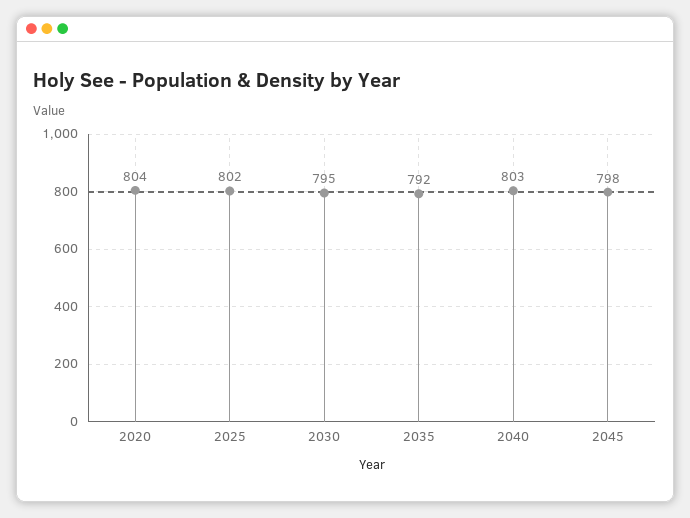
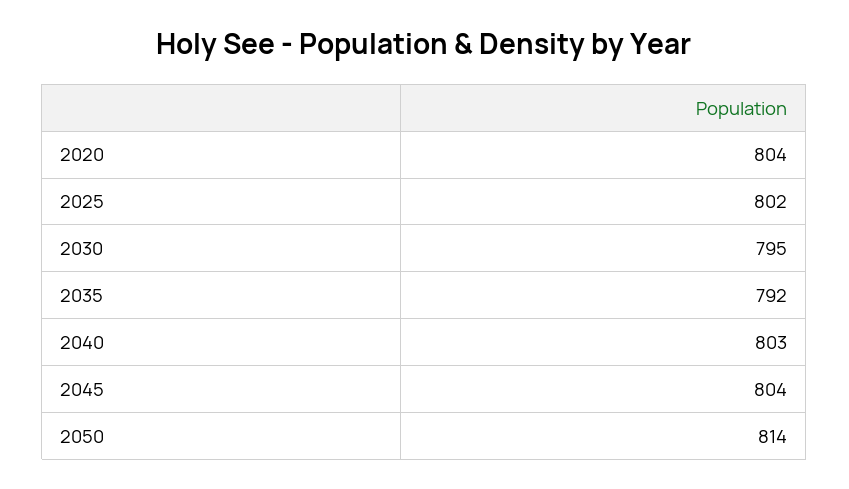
2045: 798 -> 804
2050: none -> 814

